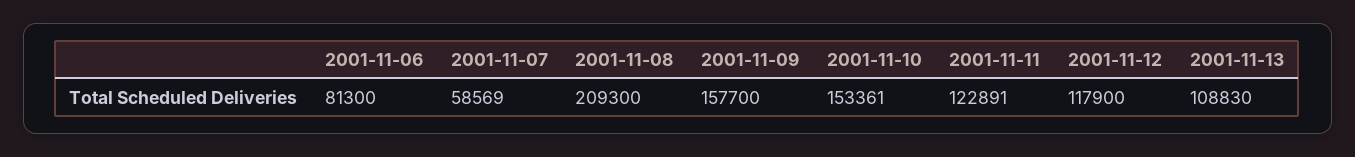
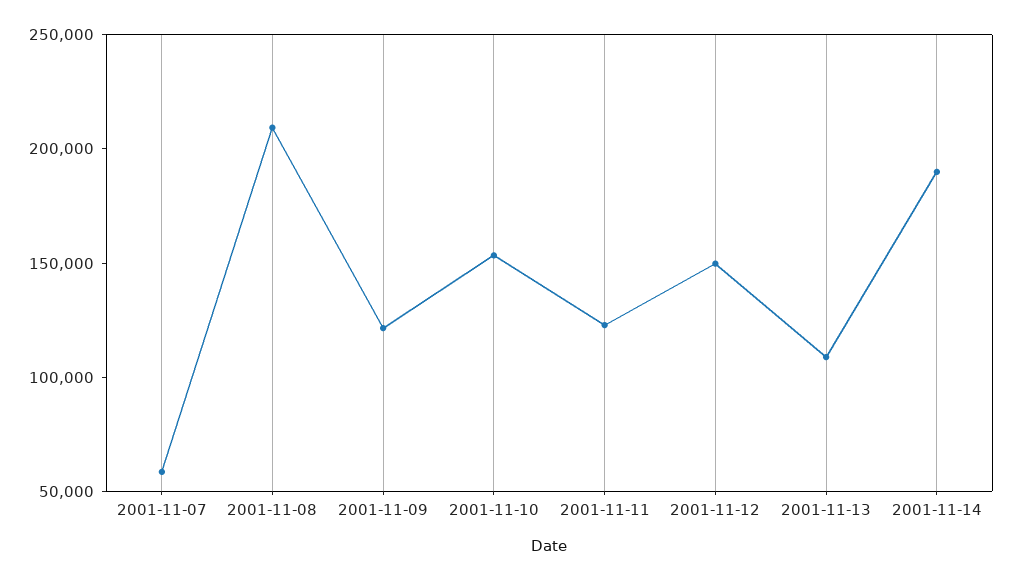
2001-11-06: 81300 -> none
2001-11-09: 157700 -> 120000
2001-11-12: 117900 -> 150000
2001-11-14: none -> 190000

